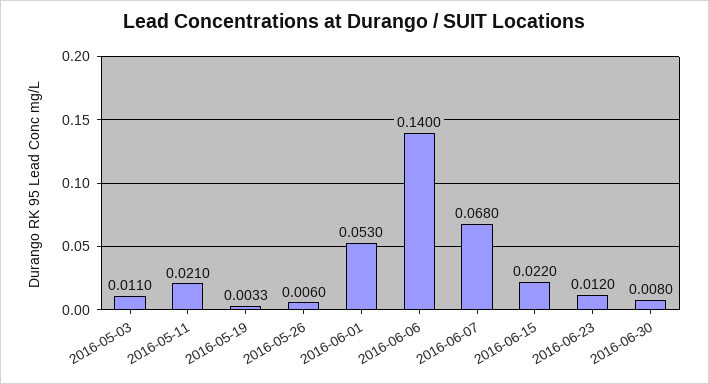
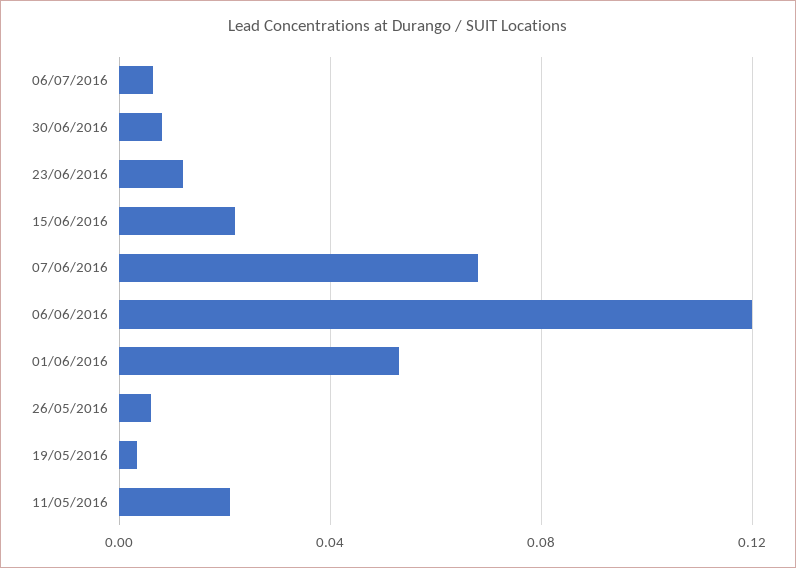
2016-05-03: 0.011 -> none
2016-06-06: 0.14 -> 0.12
06/07/2016: none -> 0.005

